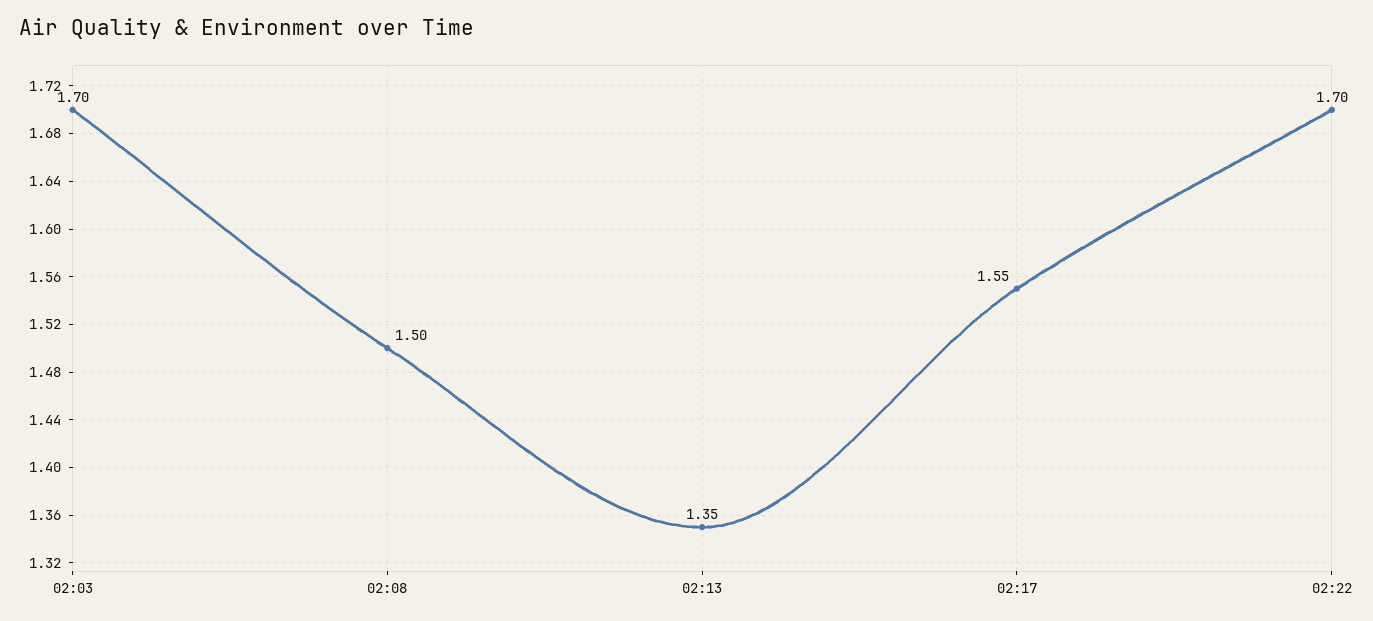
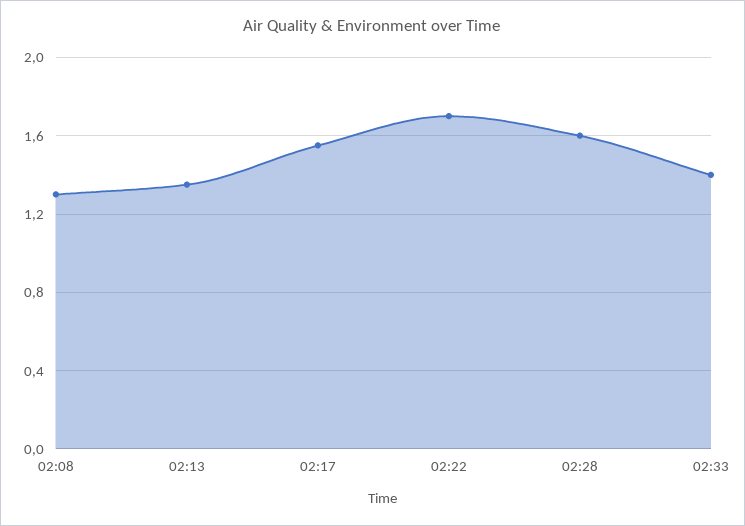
02:03: 1.7 -> none
02:08: 1.5 -> 1.3
02:28: none -> 1.6
02:33: none -> 1.4

